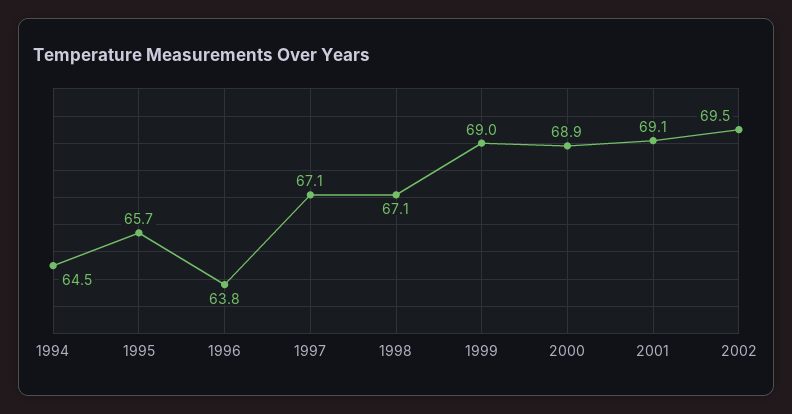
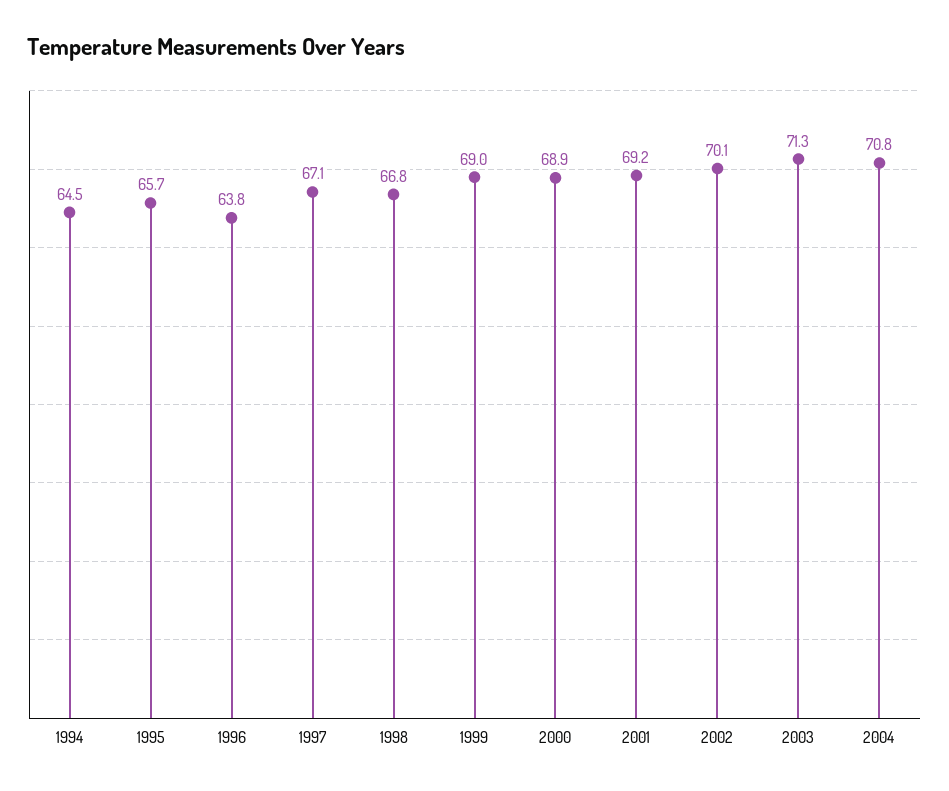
1998: 67.1 -> 66.8
2001: 69.1 -> 69.2
2002: 69.5 -> 70.1
2003: none -> 71.3
2004: none -> 70.8

